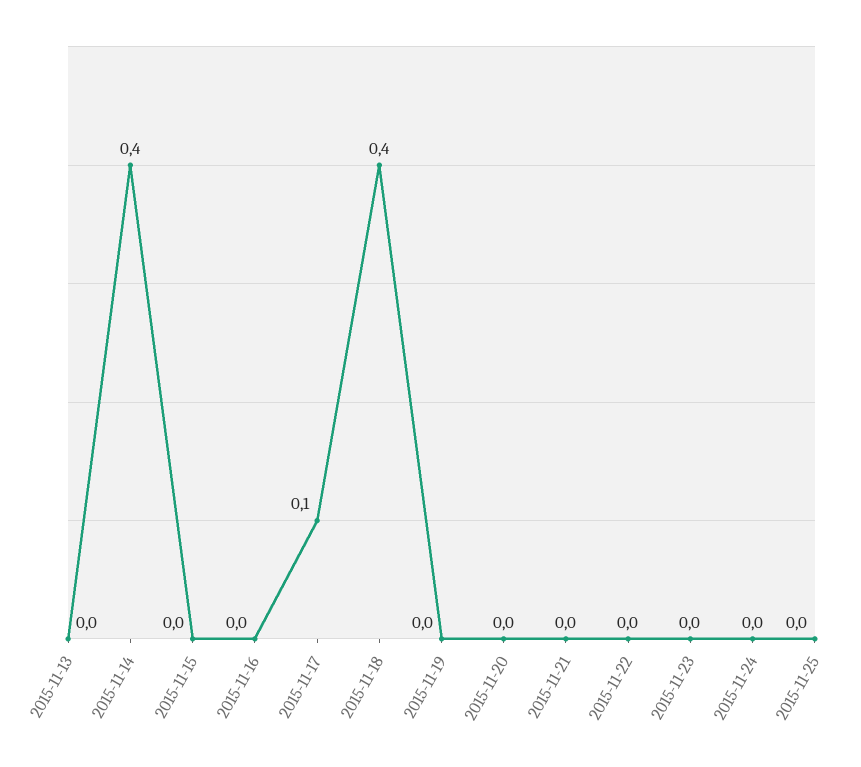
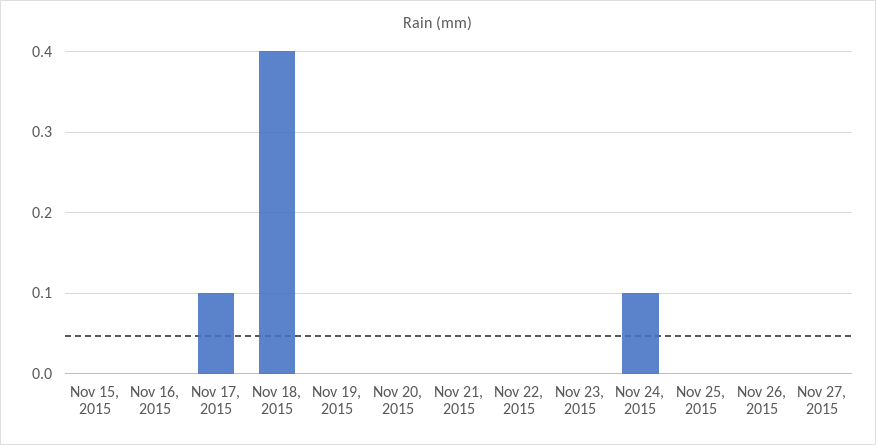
2015-11-13: 0 -> none
2015-11-14: 0.4 -> none
2015-11-24: 0 -> 0.1
Nov 26, 2015: none -> 0
Nov 27, 2015: none -> 0

